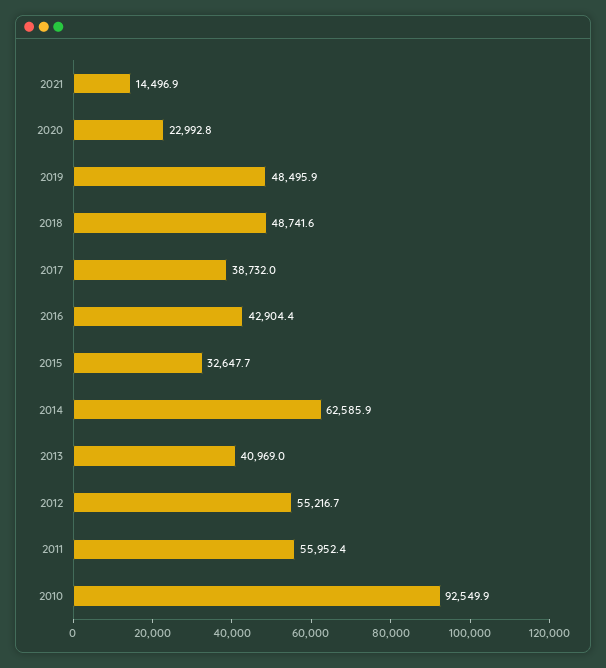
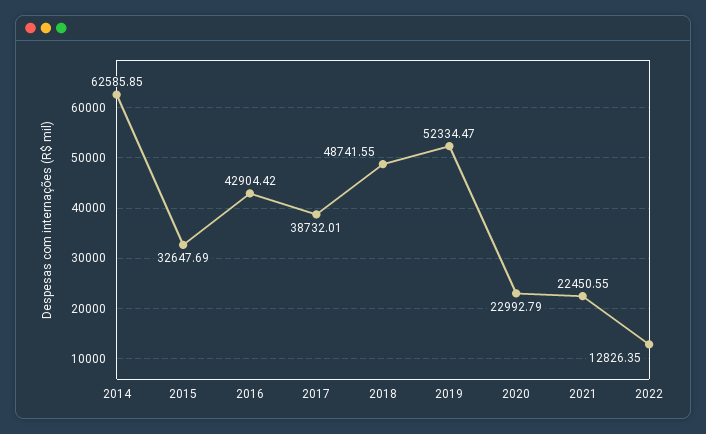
2021: 14496.9 -> 22450.55
2019: 48495.9 -> 52334.47
2013: 40969 -> none
2012: 55216.7 -> none
2011: 55952.4 -> none
2010: 92549.9 -> none
2022: none -> 12826.35

